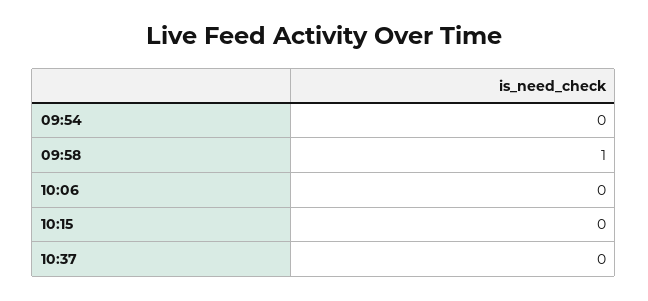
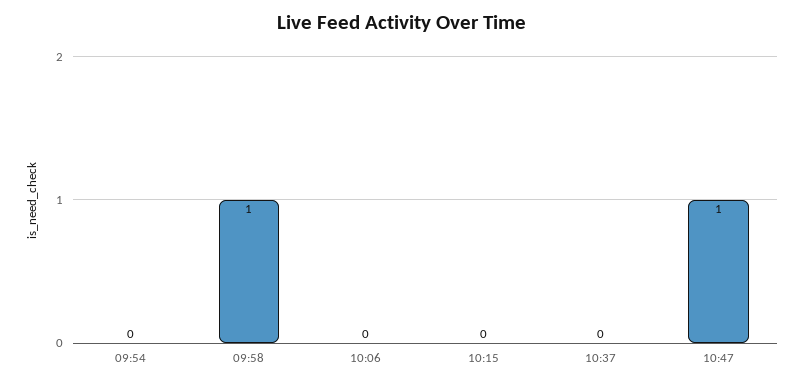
10:47: none -> 1

